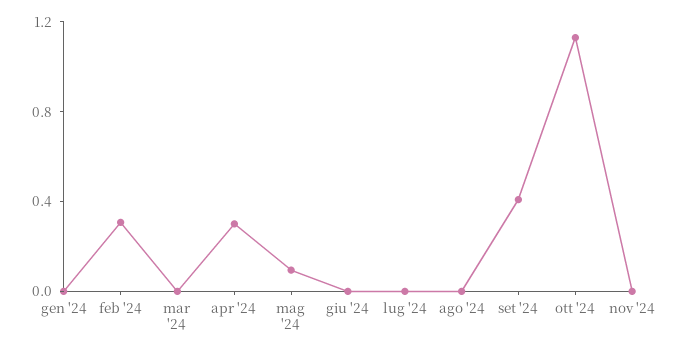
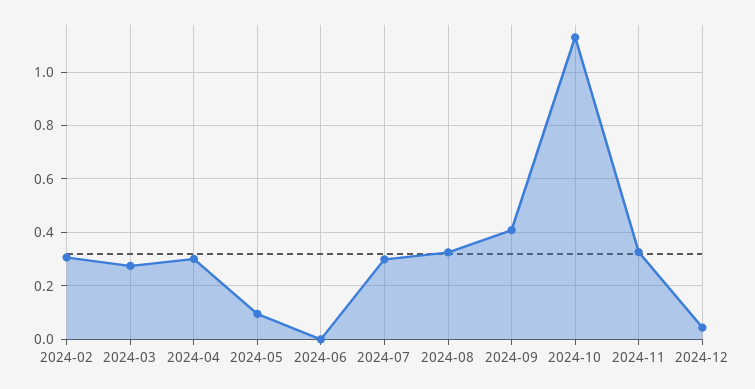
gen '24: 0 -> none
mar '24: 0 -> 0.275
lug '24: 0 -> 0.3
ago '24: 0 -> 0.325
nov '24: 0 -> 0.325
2024-12: none -> 0.05

